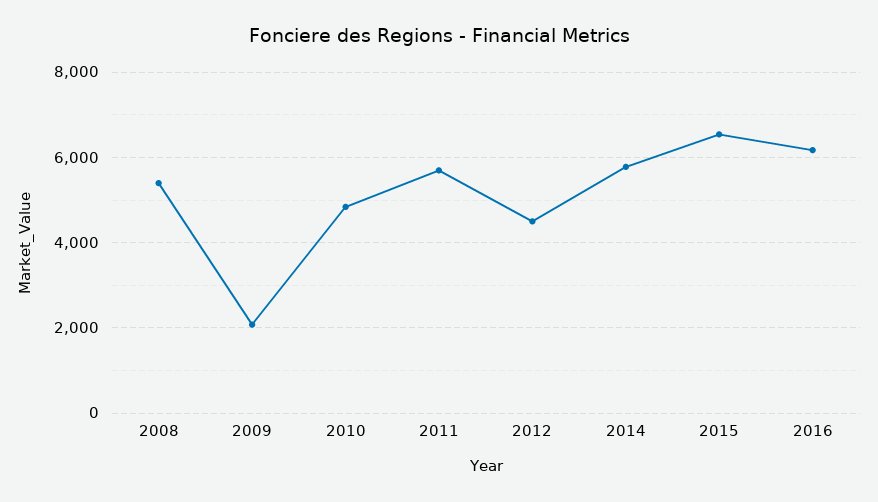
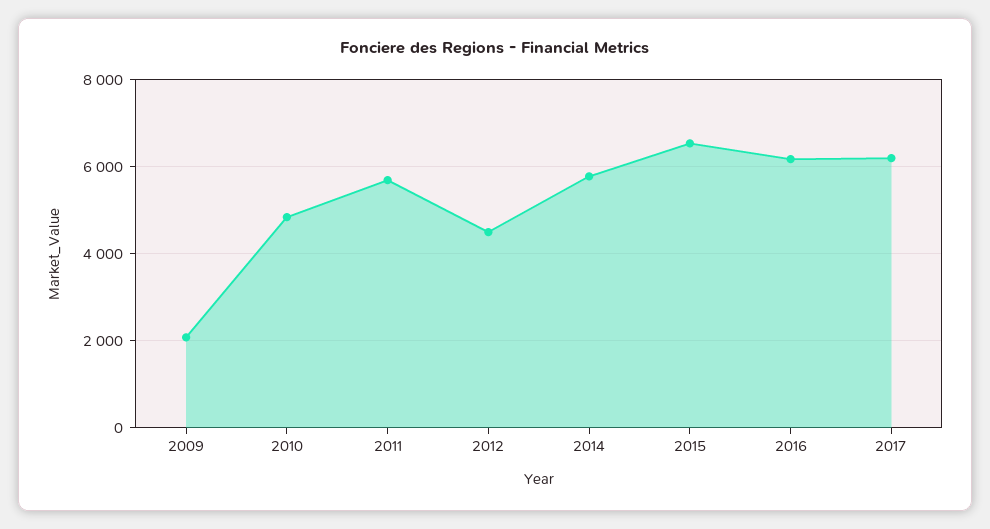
2008: 5400 -> none
2017: none -> 6200

